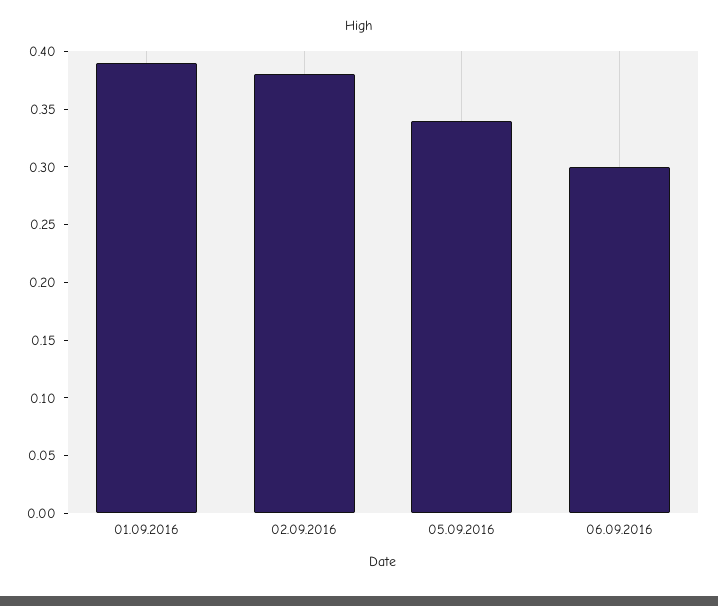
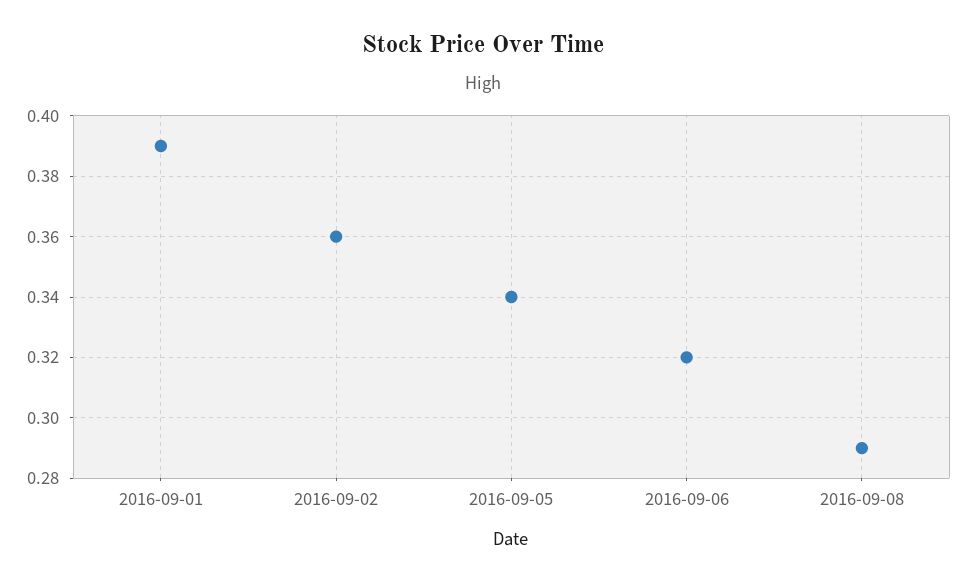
02.09.2016: 0.38 -> 0.36
06.09.2016: 0.3 -> 0.32
2016-09-08: none -> 0.29

